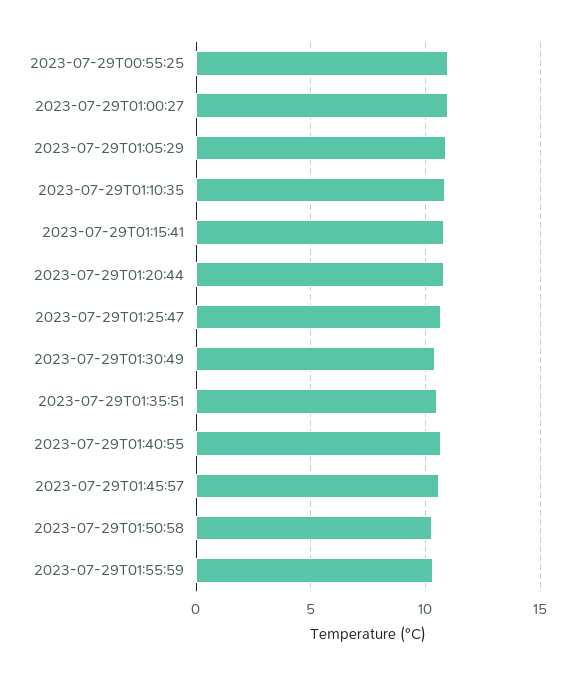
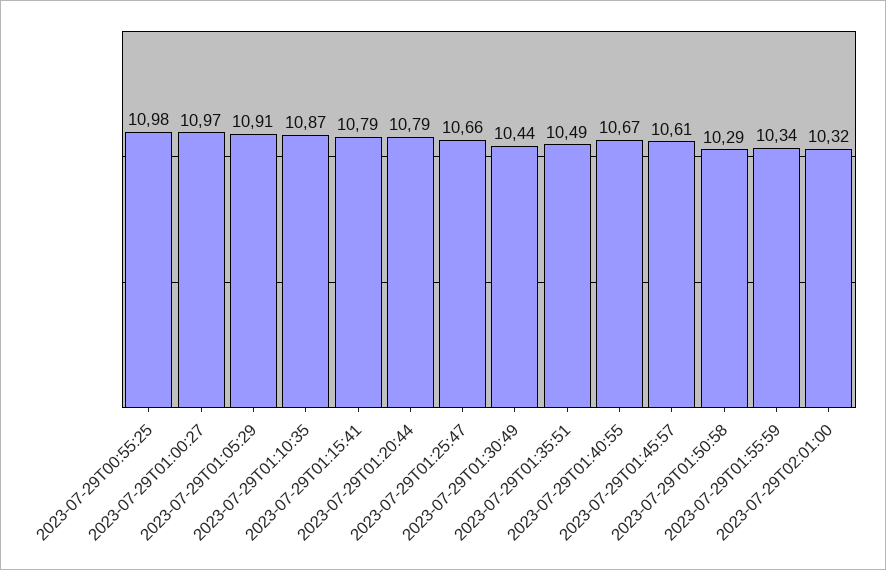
2023-07-29T02:01:00: none -> 10.32

